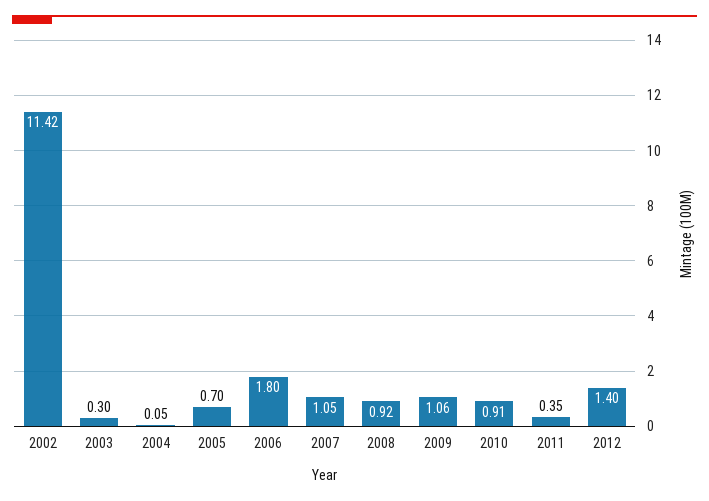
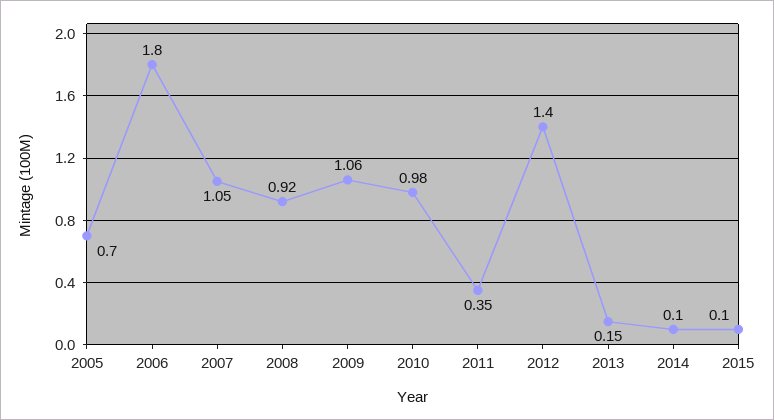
2002: 11.42 -> none
2003: 0.3 -> none
2004: 0.05 -> none
2010: 0.91 -> 0.98
2013: none -> 0.15
2014: none -> 0.1
2015: none -> 0.1

